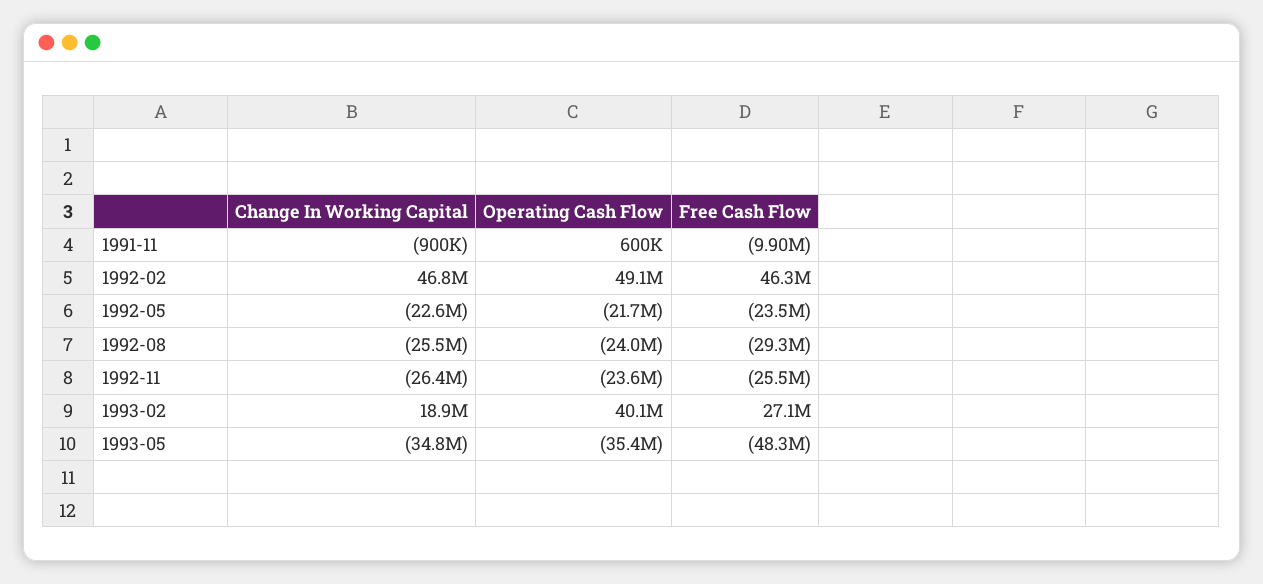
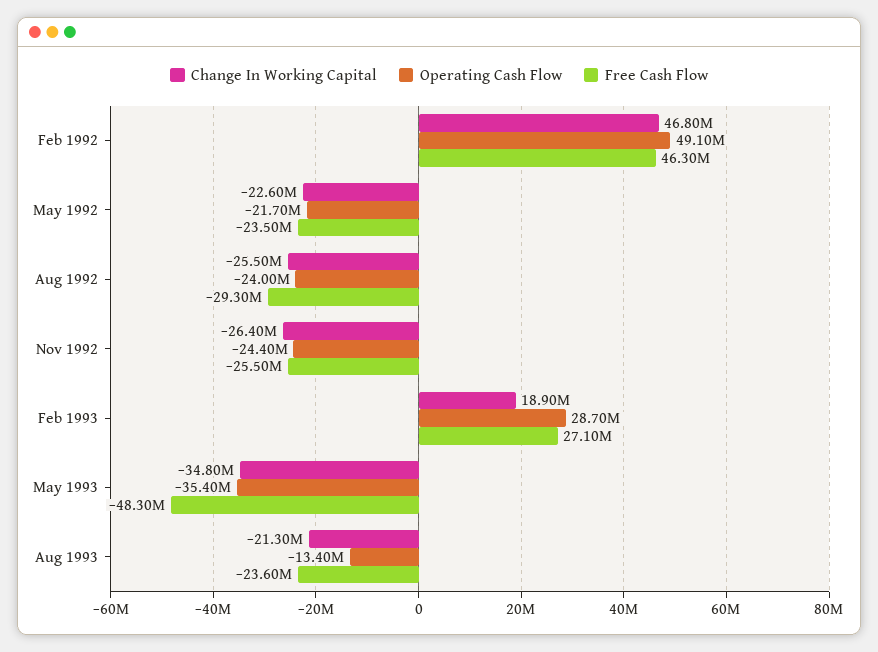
Change In Working Capital, 1991-11: -900000 -> none
Operating Cash Flow, 1991-11: 600000 -> none
Free Cash Flow, 1991-11: -9900000 -> none
Operating Cash Flow, 1992-11: -23600000 -> -24400000
Operating Cash Flow, 1993-02: 40100000 -> 28700000
Change In Working Capital, Aug 1993: none -> -21300000
Operating Cash Flow, Aug 1993: none -> -13400000
Free Cash Flow, Aug 1993: none -> -23600000

